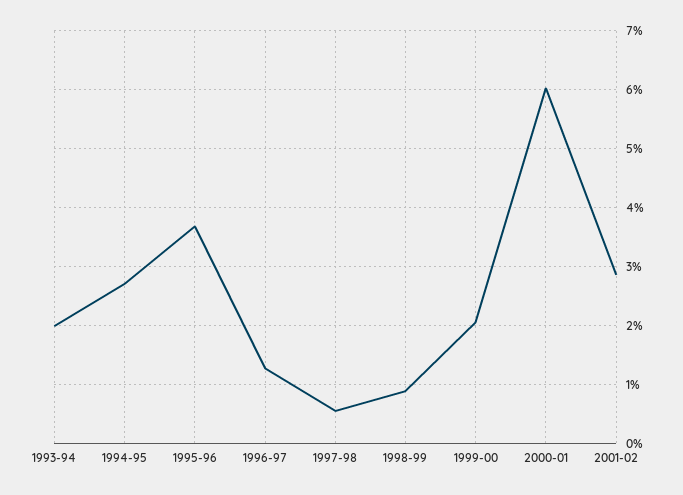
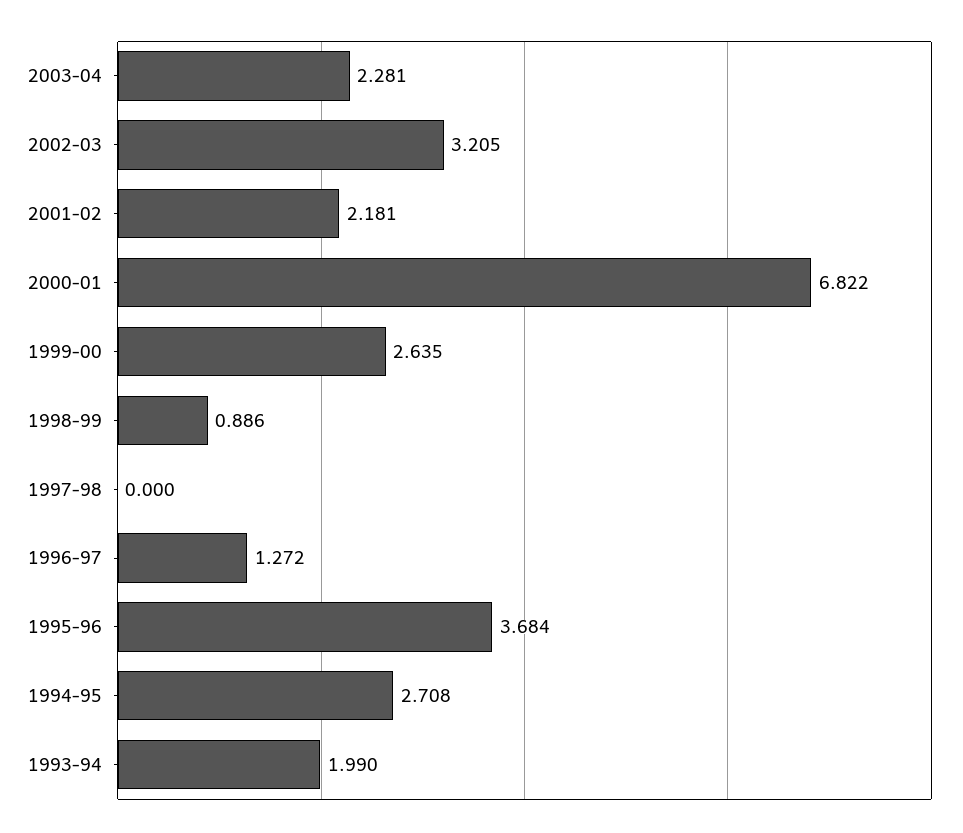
1997-98: 0.6 -> 0
1999-00: 2 -> 2.635
2000-01: 6 -> 6.822
2001-02: 2.8 -> 2.181
2003-04: none -> 2.281
2002-03: none -> 3.205

